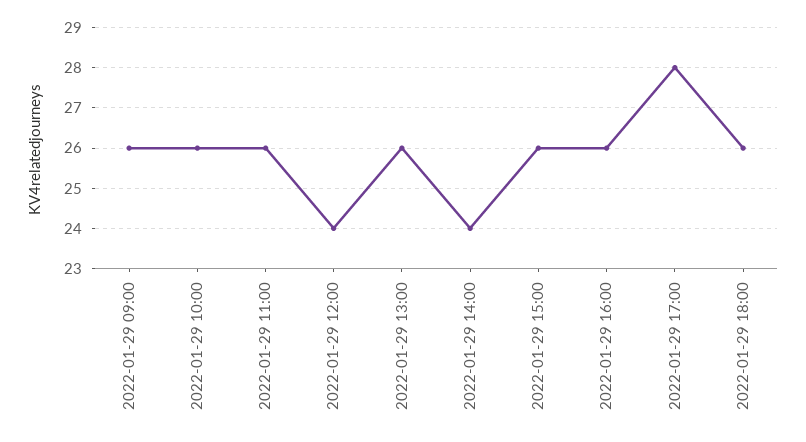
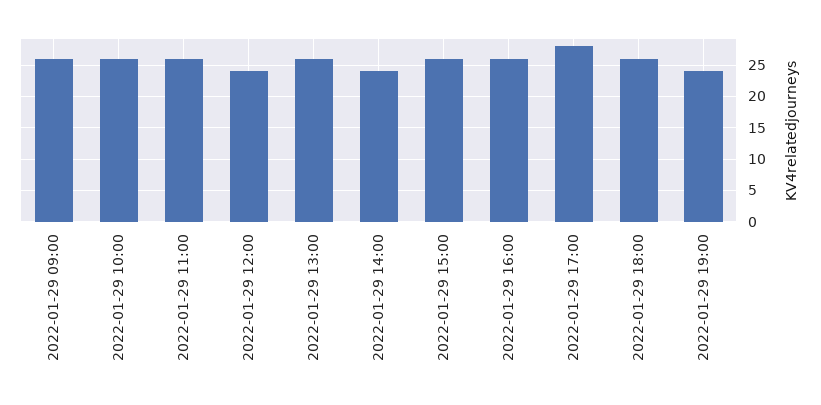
2022-01-29 19:00: none -> 24

